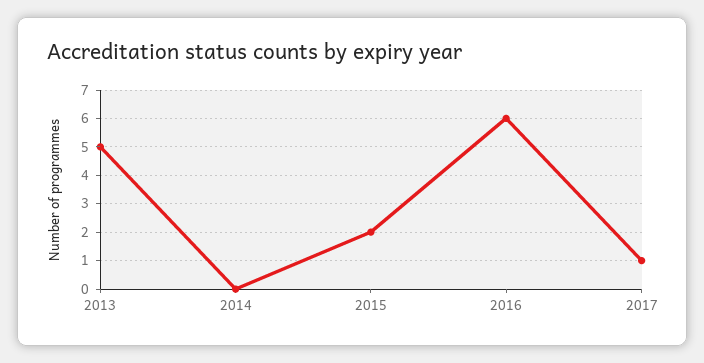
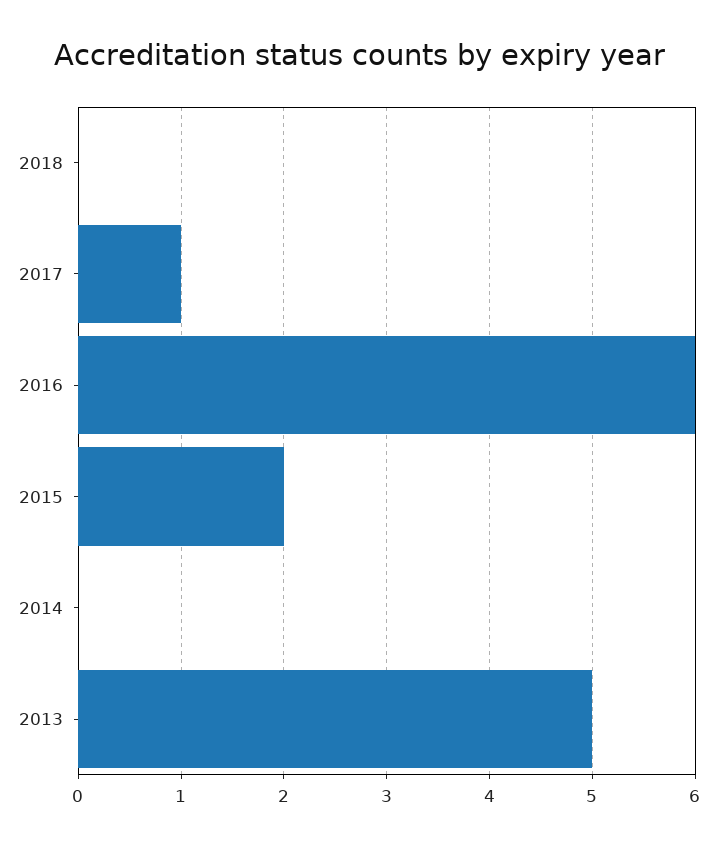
2018: none -> 0

